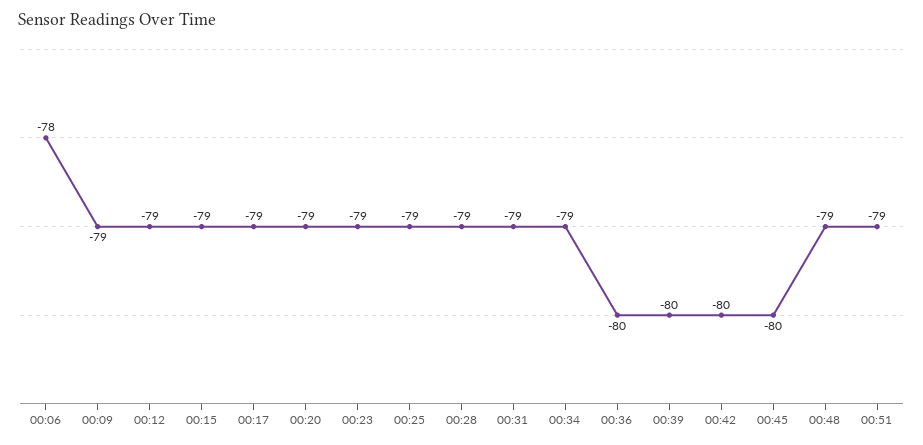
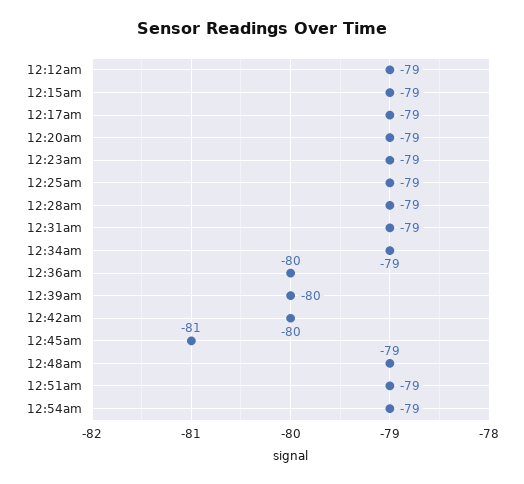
00:06: -78 -> none
00:09: -79 -> none
00:45: -80 -> -81
12:54am: none -> -79

